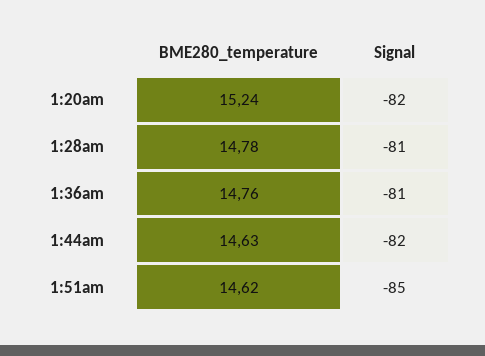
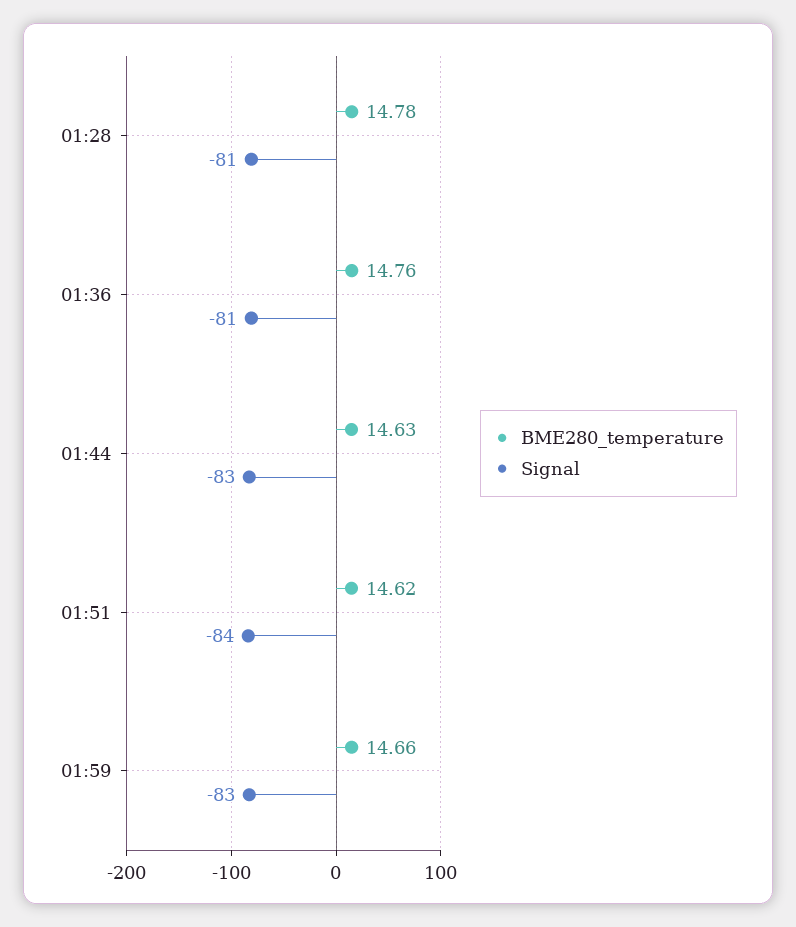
BME280_temperature, 1:20am: 15.24 -> none
Signal, 1:20am: -82 -> none
Signal, 1:44am: -82 -> -83
Signal, 1:51am: -85 -> -84
BME280_temperature, 01:59: none -> 14.66
Signal, 01:59: none -> -83

